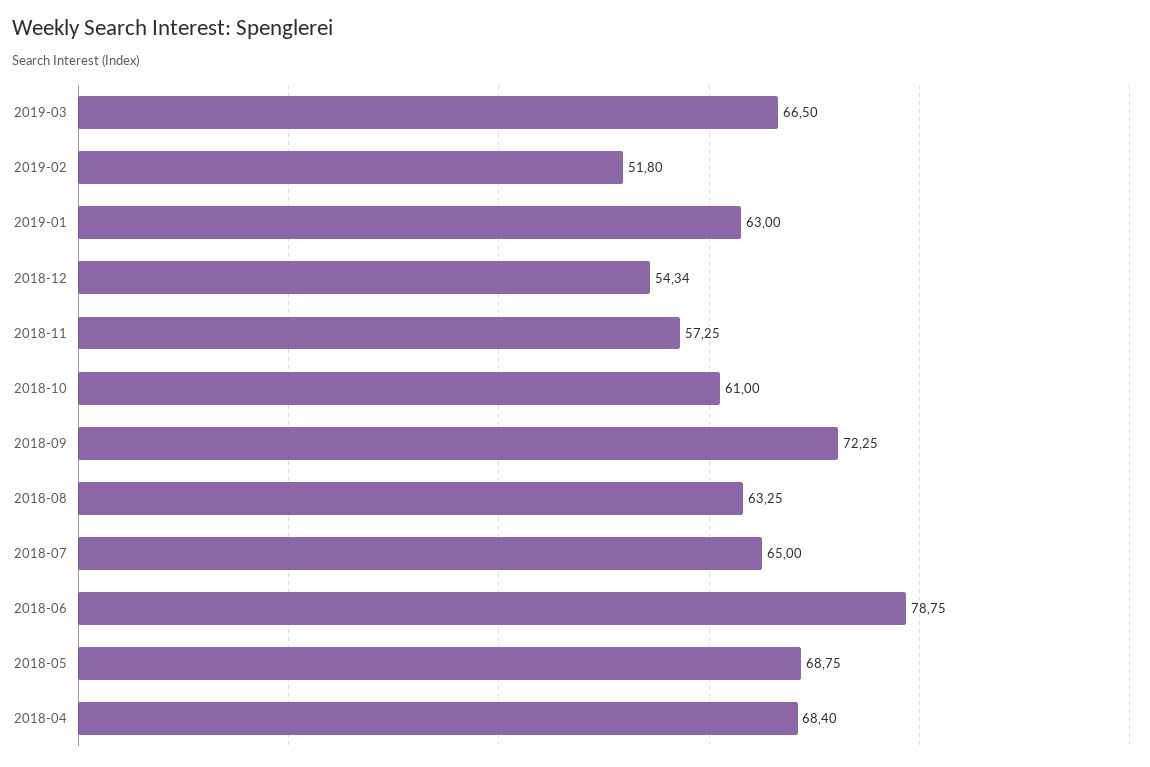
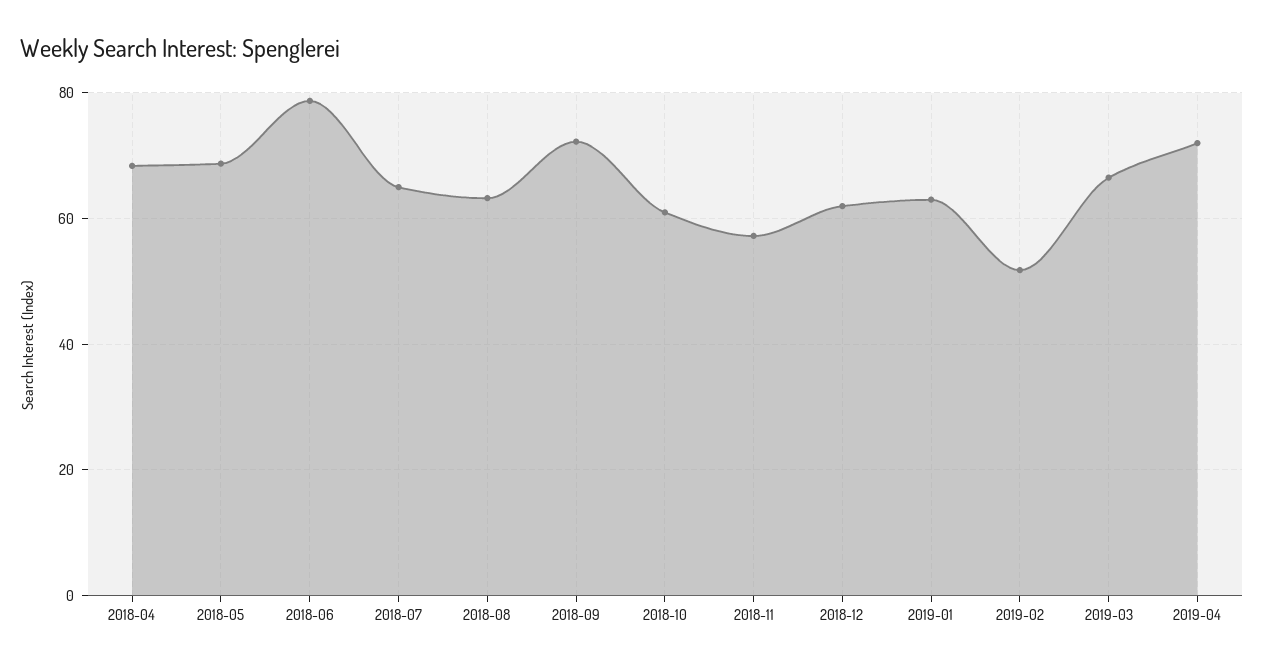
2018-12: 54.34 -> 62
2019-04: none -> 72

